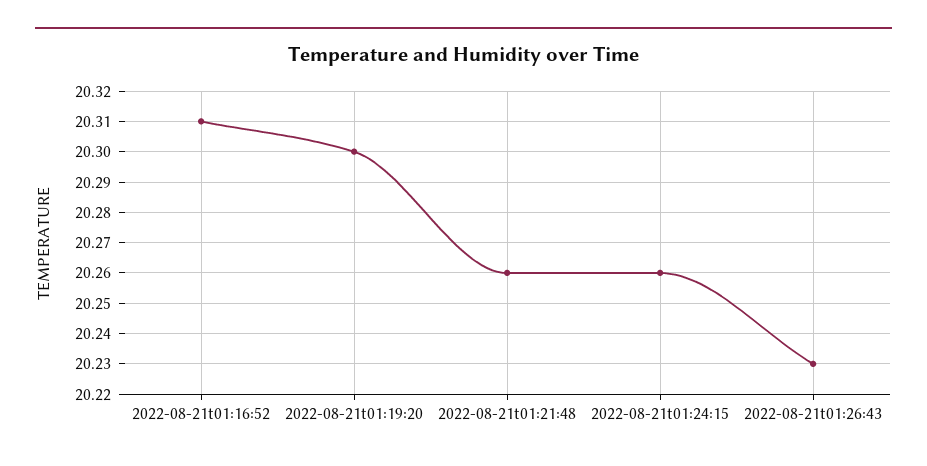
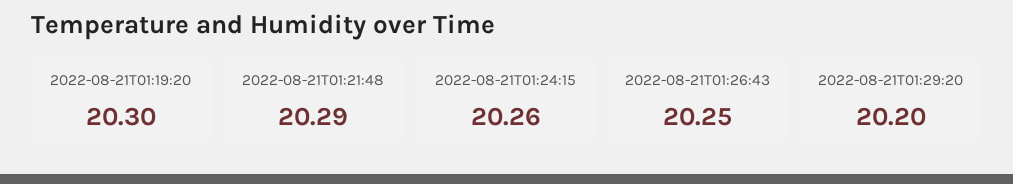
2022-08-21t01:16:52: 20.31 -> none
2022-08-21t01:21:48: 20.26 -> 20.29
2022-08-21t01:26:43: 20.23 -> 20.25
2022-08-21T01:29:20: none -> 20.2

